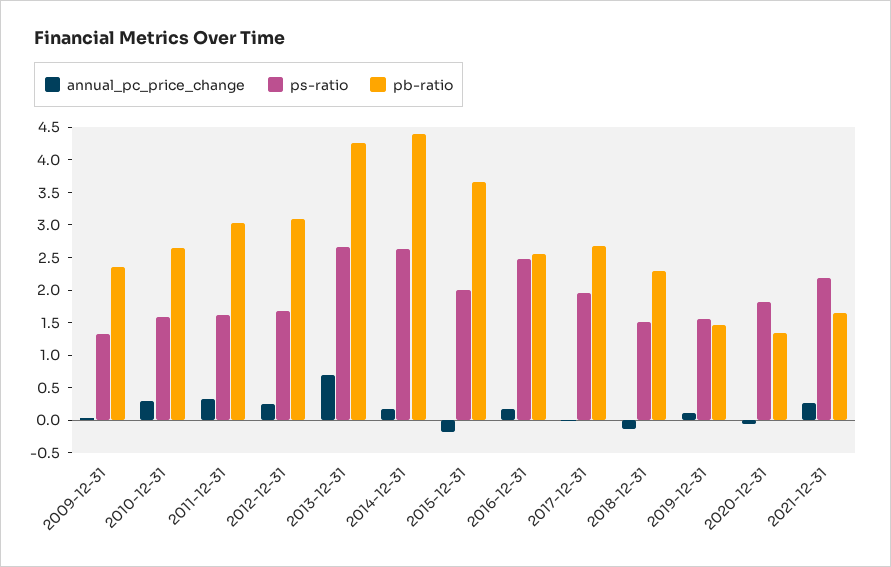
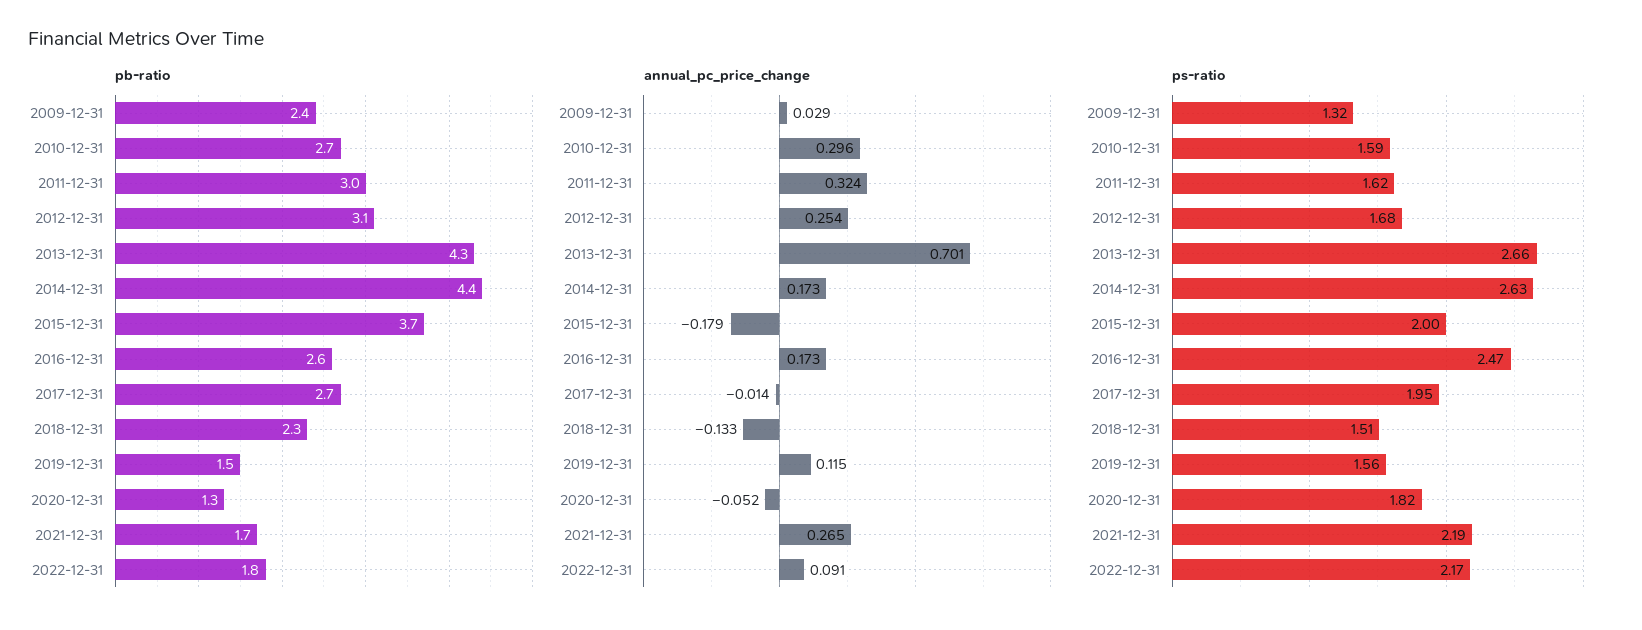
pb-ratio, 2022-12-31: none -> 1.8
annual_pc_price_change, 2022-12-31: none -> 0.091
ps-ratio, 2022-12-31: none -> 2.17

